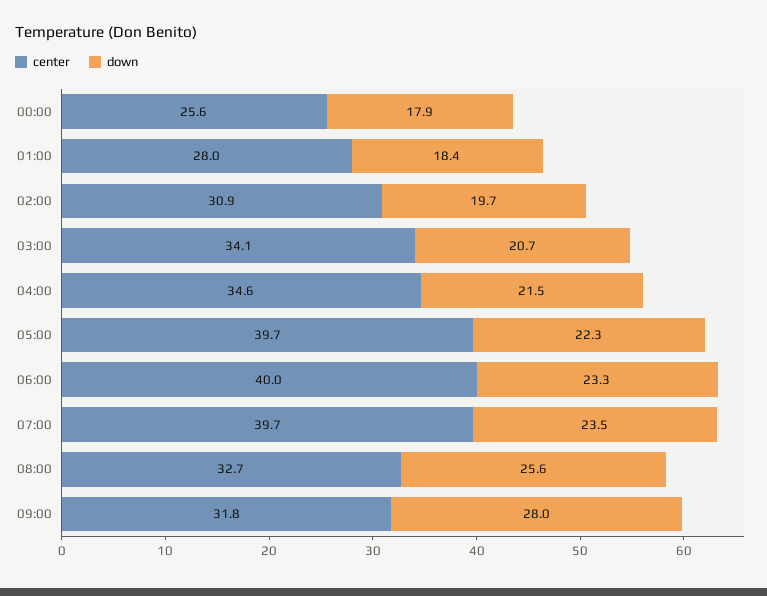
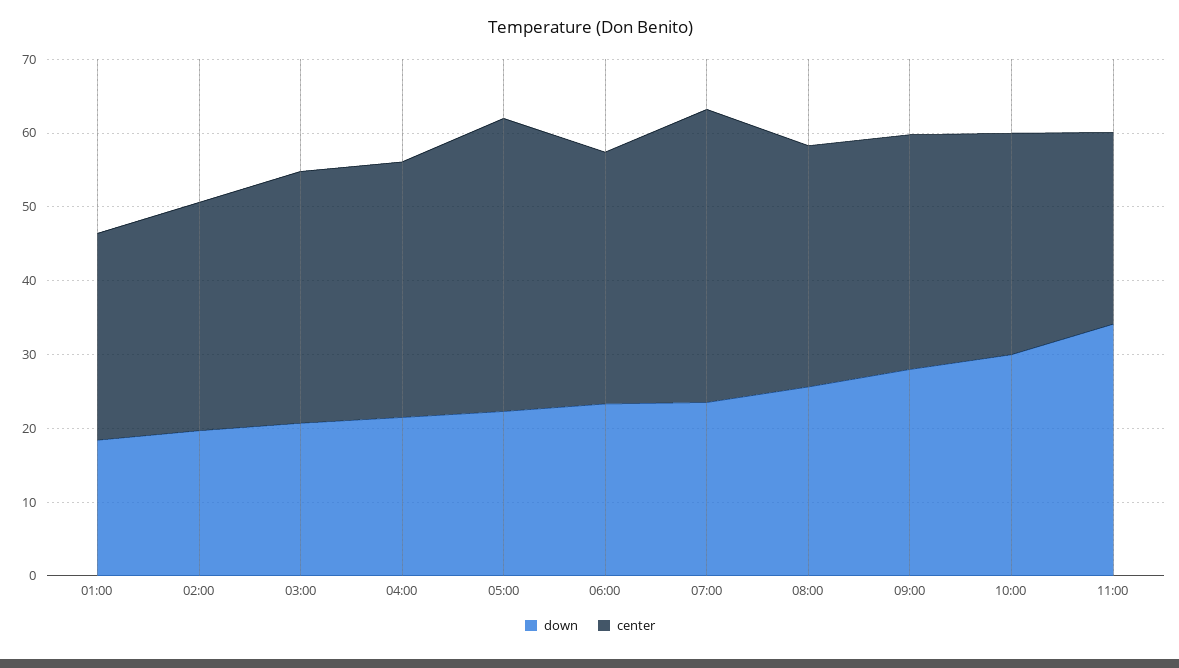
center, 00:00: 25.6 -> none
down, 00:00: 17.9 -> none
center, 06:00: 40 -> 34
down, 10:00: none -> 30
center, 10:00: none -> 30
down, 11:00: none -> 34
center, 11:00: none -> 26

